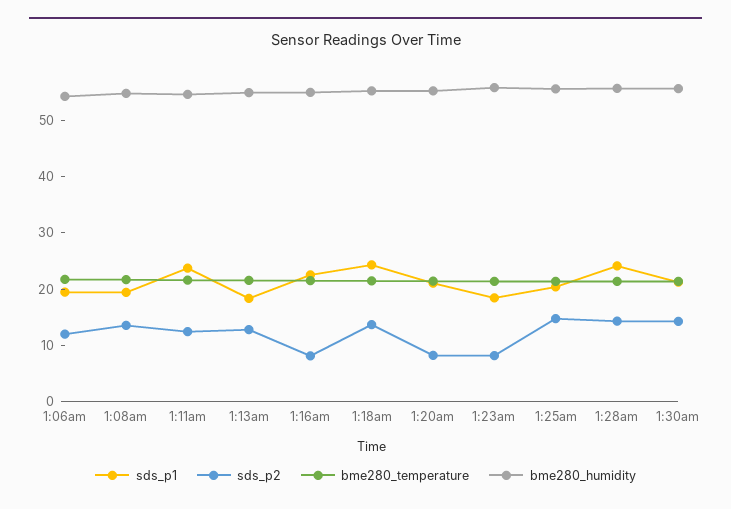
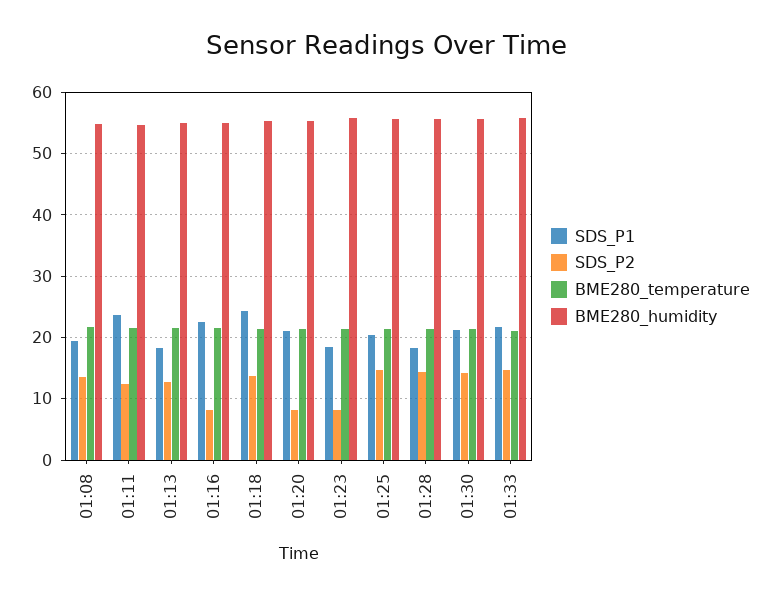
sds_p1, 1:06am: 20 -> none
sds_p2, 1:06am: 12 -> none
bme280_temperature, 1:06am: 22 -> none
bme280_humidity, 1:06am: 54 -> none
sds_p1, 1:28am: 24 -> 18
sds_p1, 01:33: none -> 22
sds_p2, 01:33: none -> 15
bme280_temperature, 01:33: none -> 21
bme280_humidity, 01:33: none -> 56

